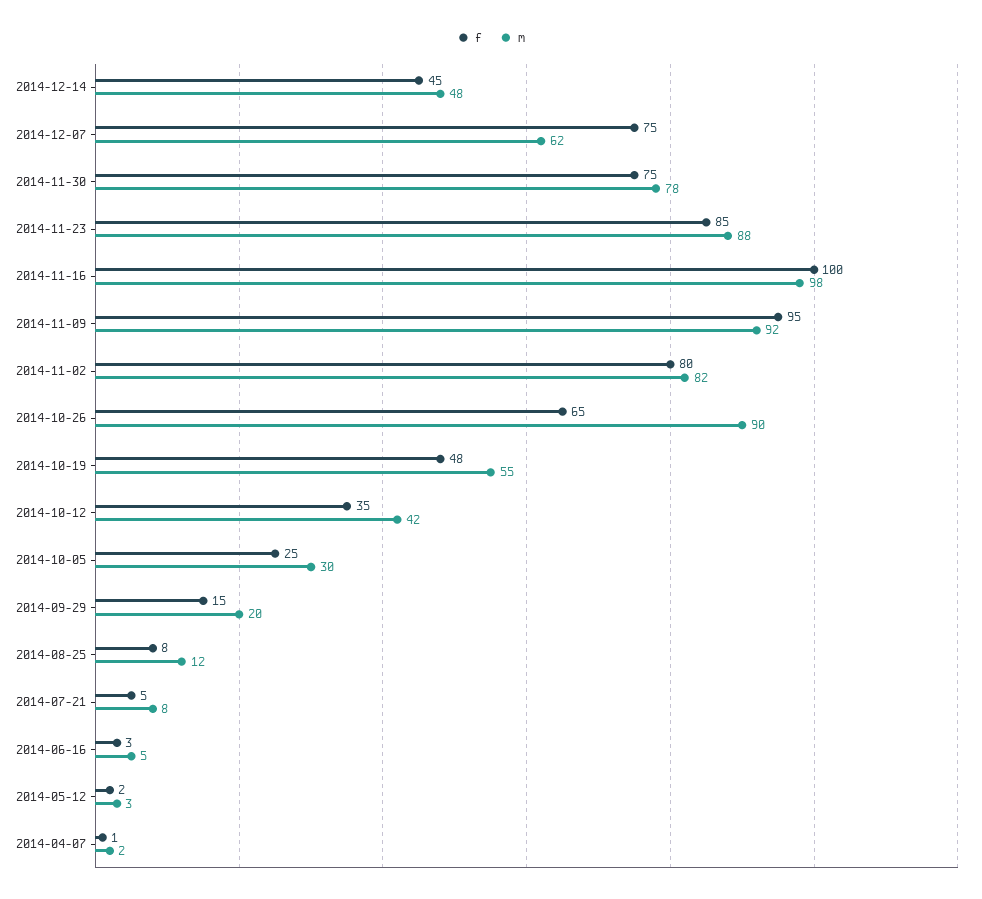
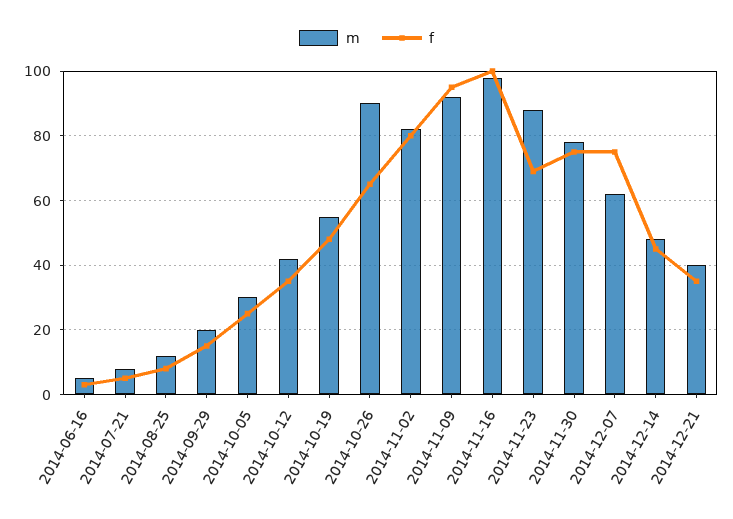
f, 2014-11-23: 85 -> 70
f, 2014-05-12: 2 -> none
m, 2014-05-12: 3 -> none
f, 2014-04-07: 1 -> none
m, 2014-04-07: 2 -> none
m, 2014-12-21: none -> 40
f, 2014-12-21: none -> 35

